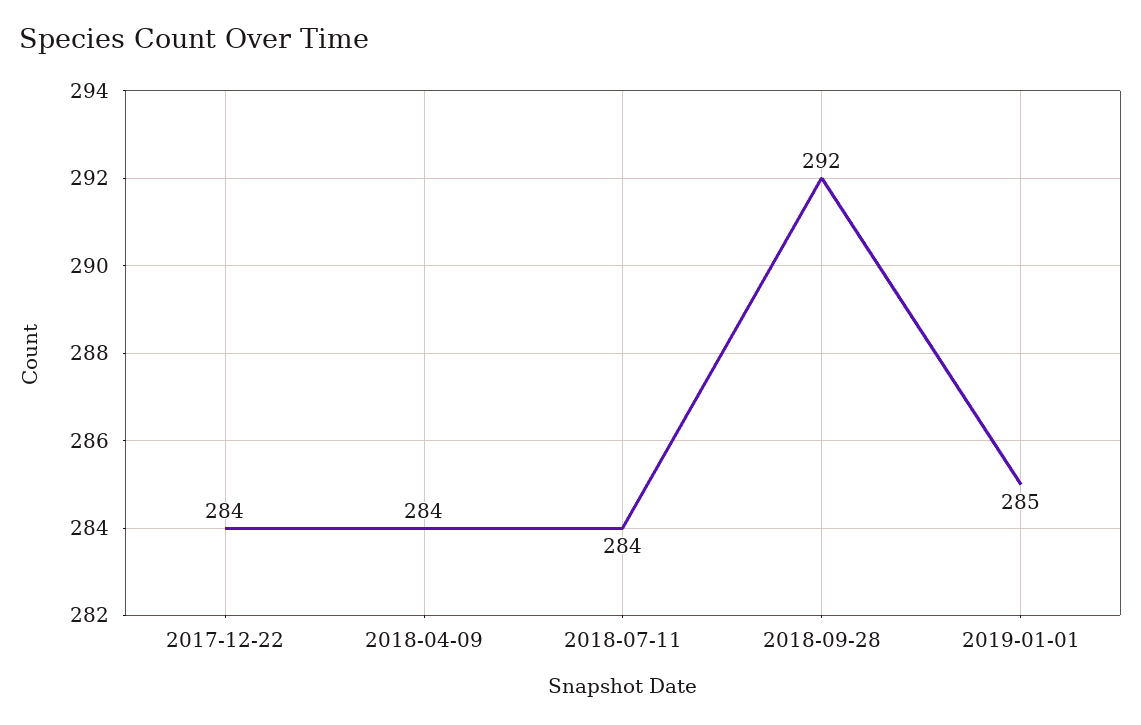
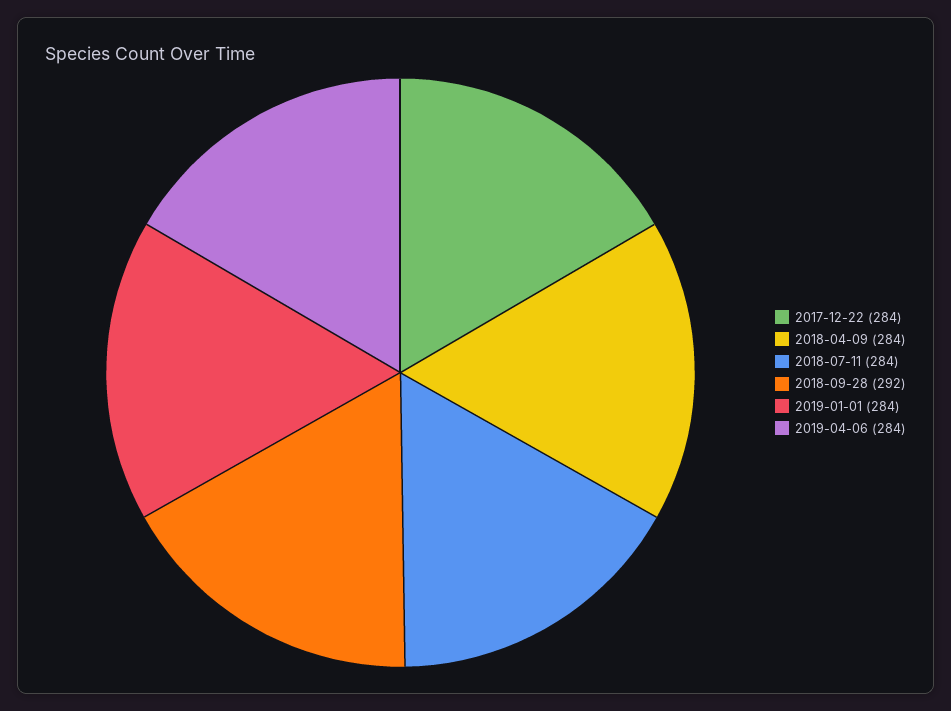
2019-01-01: 285 -> 284
2019-04-06: none -> 284

